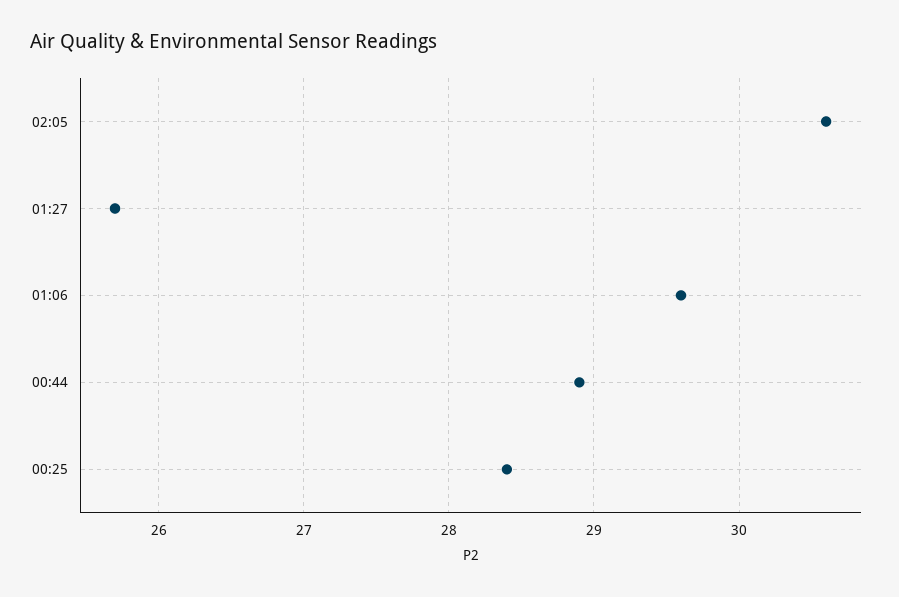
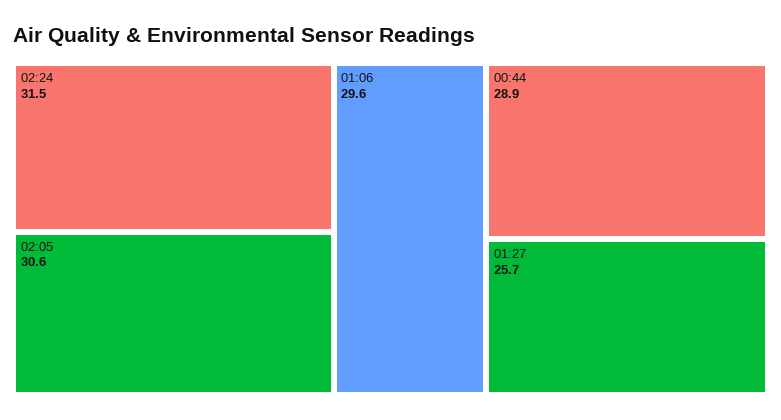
00:25: 28.4 -> none
02:24: none -> 31.5

